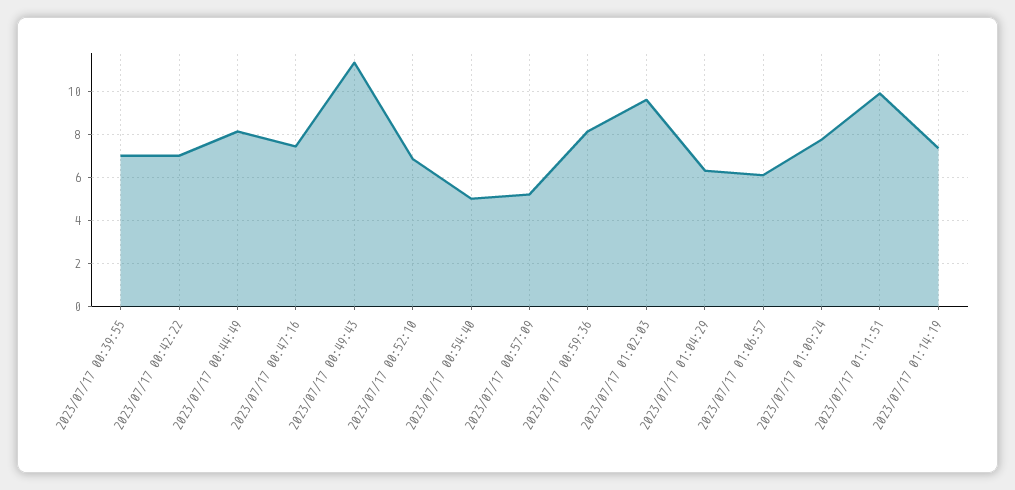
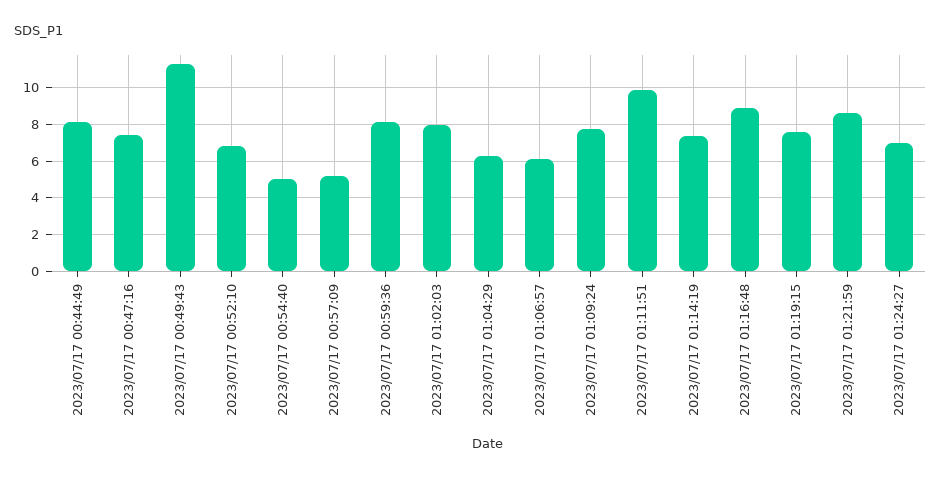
2023/07/17 00:39:55: 7 -> none
2023/07/17 00:42:22: 7 -> none
2023/07/17 01:02:03: 9.5 -> 8
2023/07/17 01:16:48: none -> 9
2023/07/17 01:19:15: none -> 7.5
2023/07/17 01:21:59: none -> 8.5
2023/07/17 01:24:27: none -> 7

